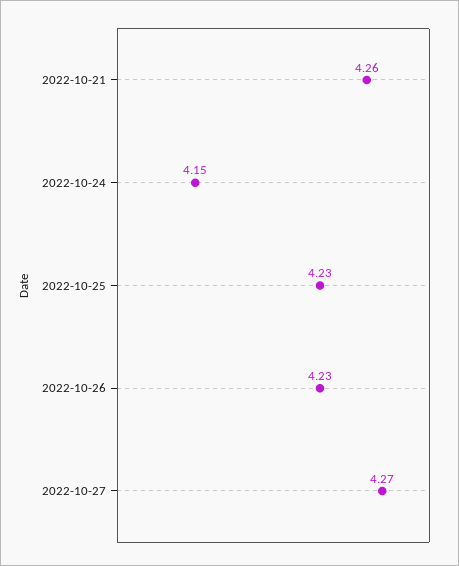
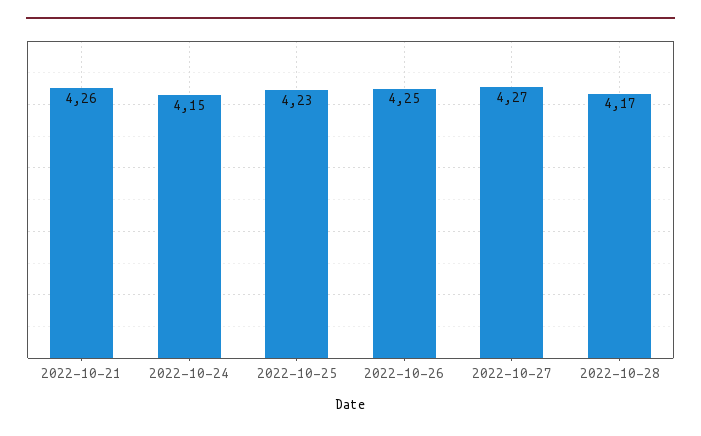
2022-10-26: 4.23 -> 4.25
2022-10-28: none -> 4.17

